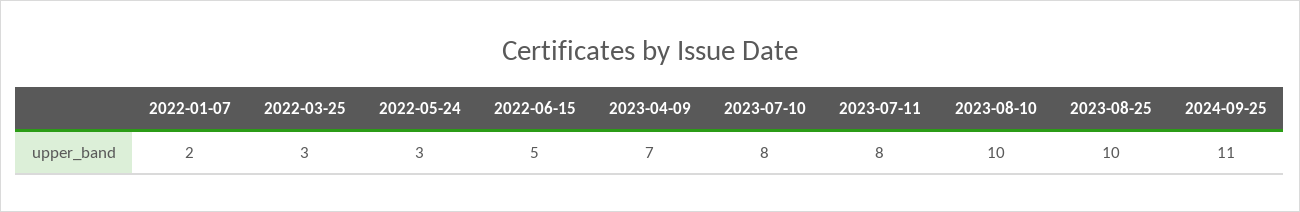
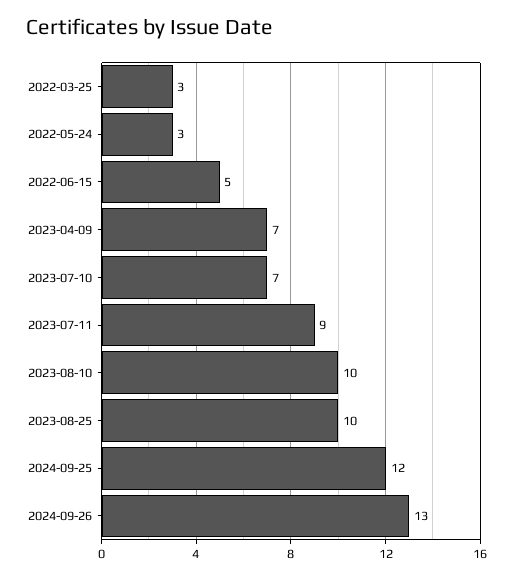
2022-01-07: 2 -> none
2023-07-10: 8 -> 7
2023-07-11: 8 -> 9
2024-09-25: 11 -> 12
2024-09-26: none -> 13

